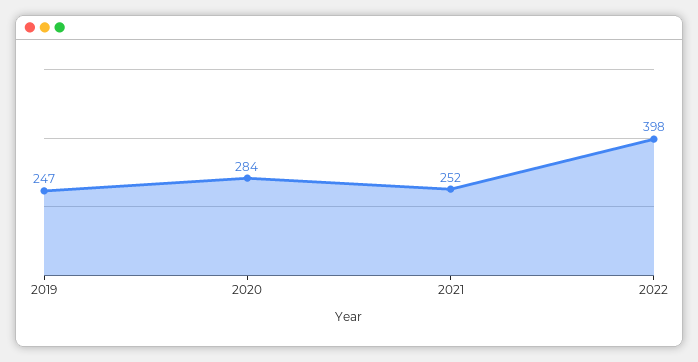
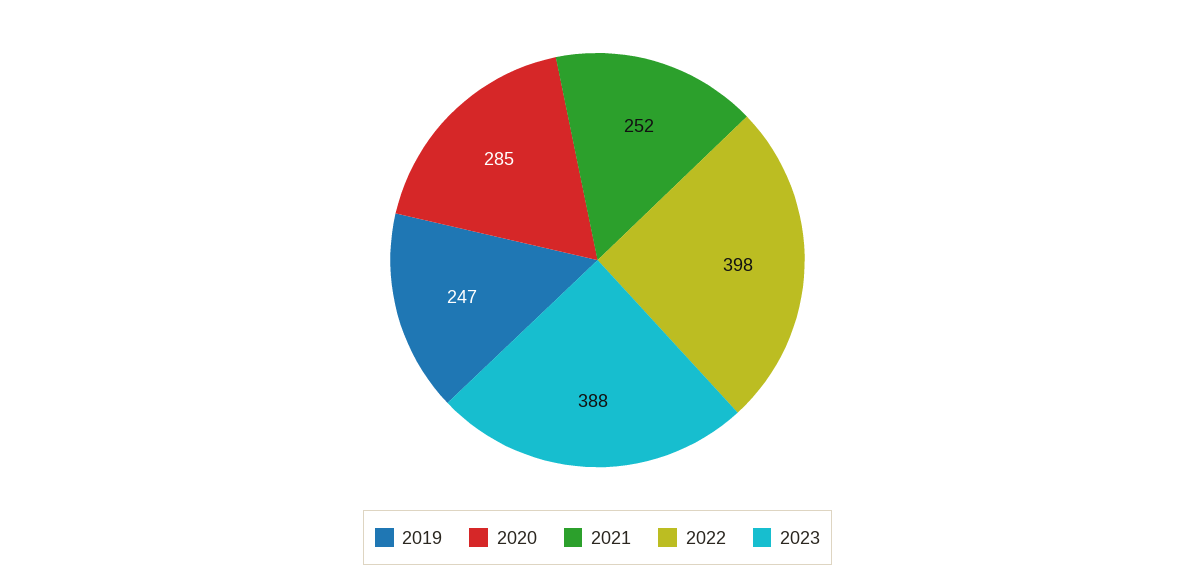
2020: 284 -> 285
2023: none -> 388

